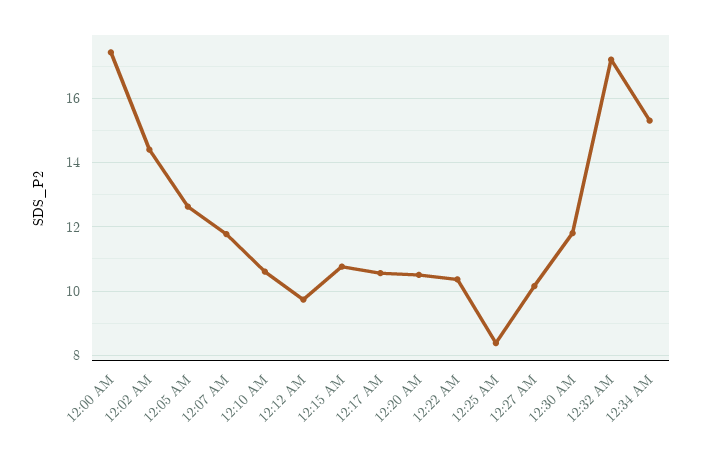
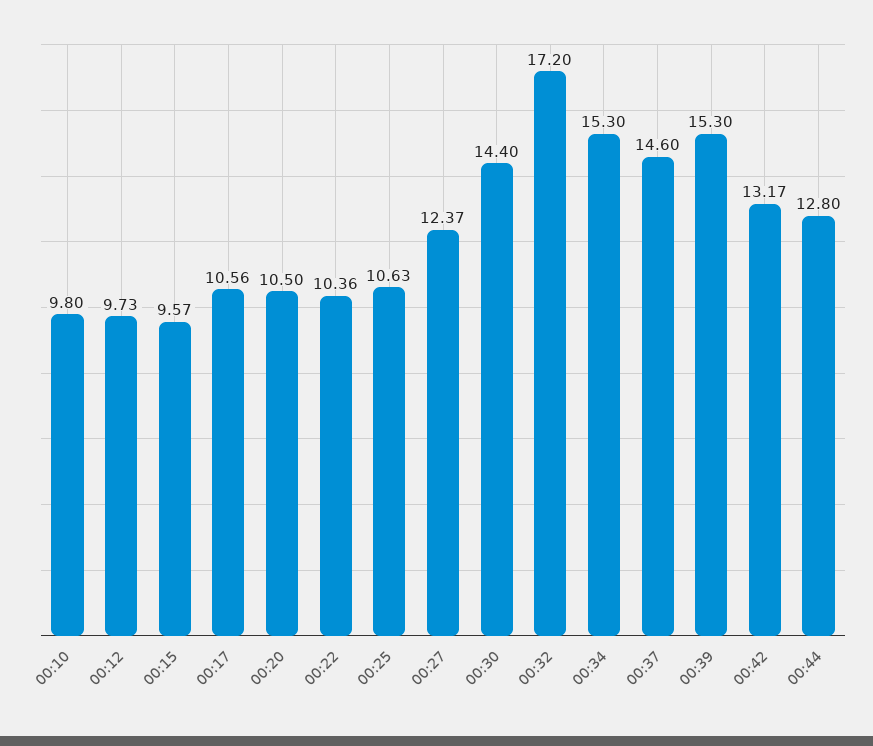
12:00 AM: 17.4 -> none
12:02 AM: 14.4 -> none
12:05 AM: 12.6 -> none
12:07 AM: 11.8 -> none
12:10 AM: 10.6 -> 9.8
12:15 AM: 10.8 -> 9.57
12:25 AM: 8.4 -> 10.63
12:27 AM: 10.2 -> 12.37
12:30 AM: 11.8 -> 14.4
00:37: none -> 14.6
00:39: none -> 15.3
00:42: none -> 13.17
00:44: none -> 12.8

